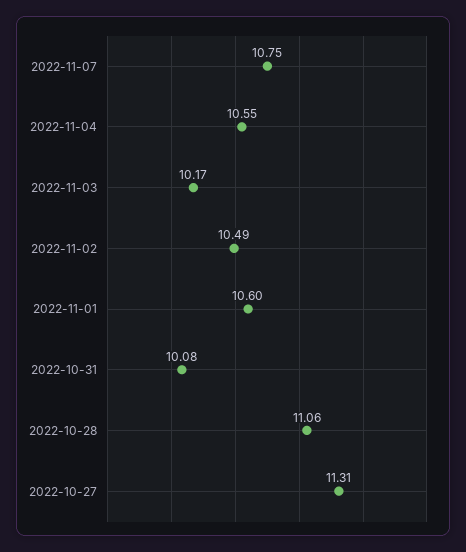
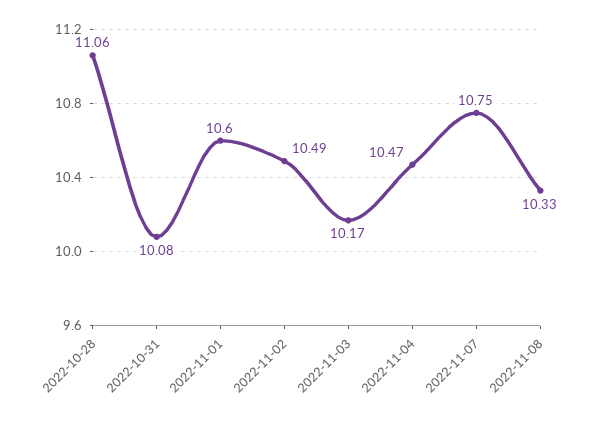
2022-11-04: 10.55 -> 10.47
2022-10-27: 11.31 -> none
2022-11-08: none -> 10.33

